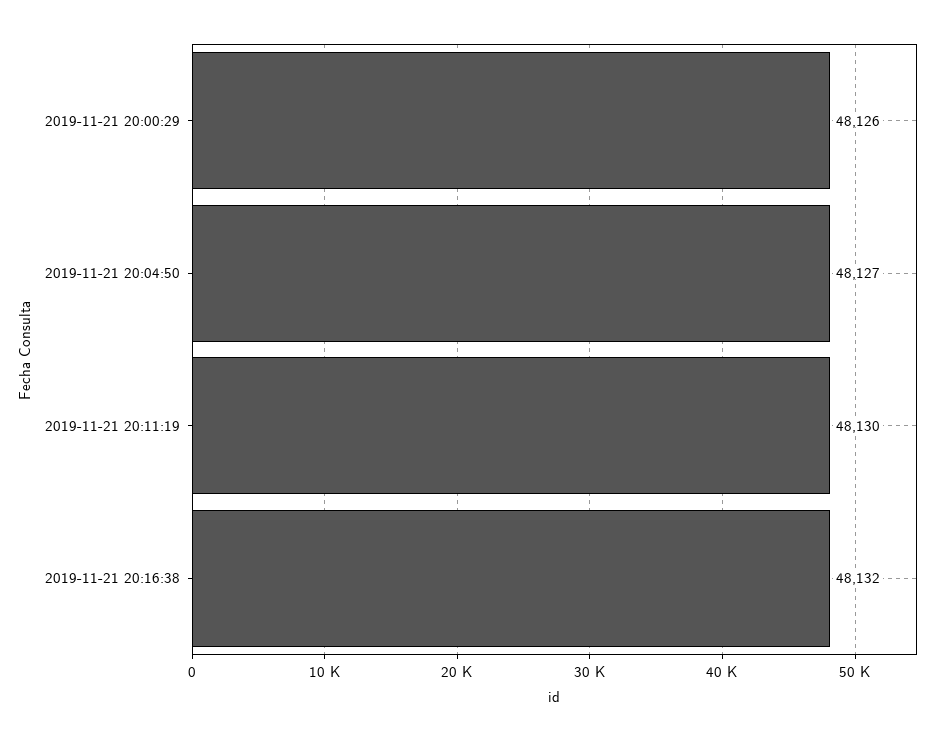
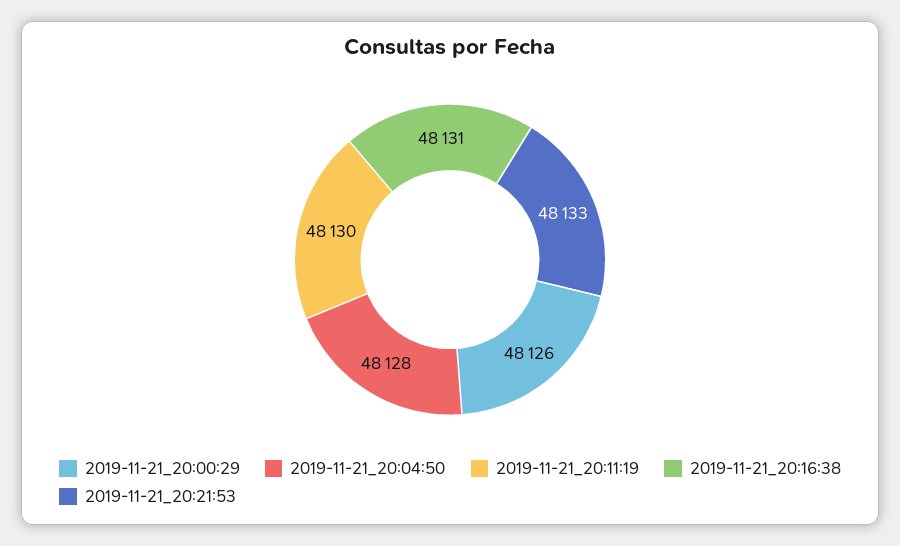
2019-11-21 20:04:50: 48127 -> 48128
2019-11-21 20:16:38: 48132 -> 48131
2019-11-21_20:21:53: none -> 48133

